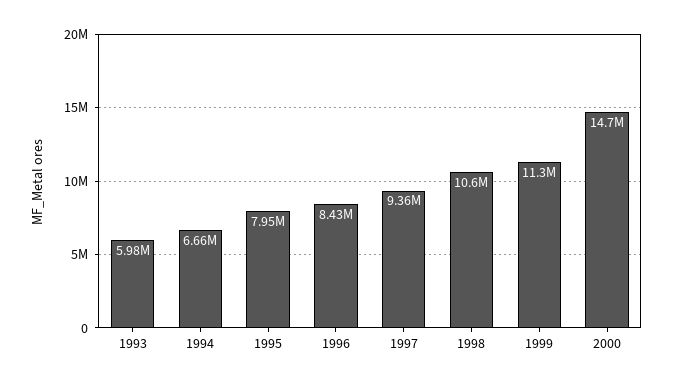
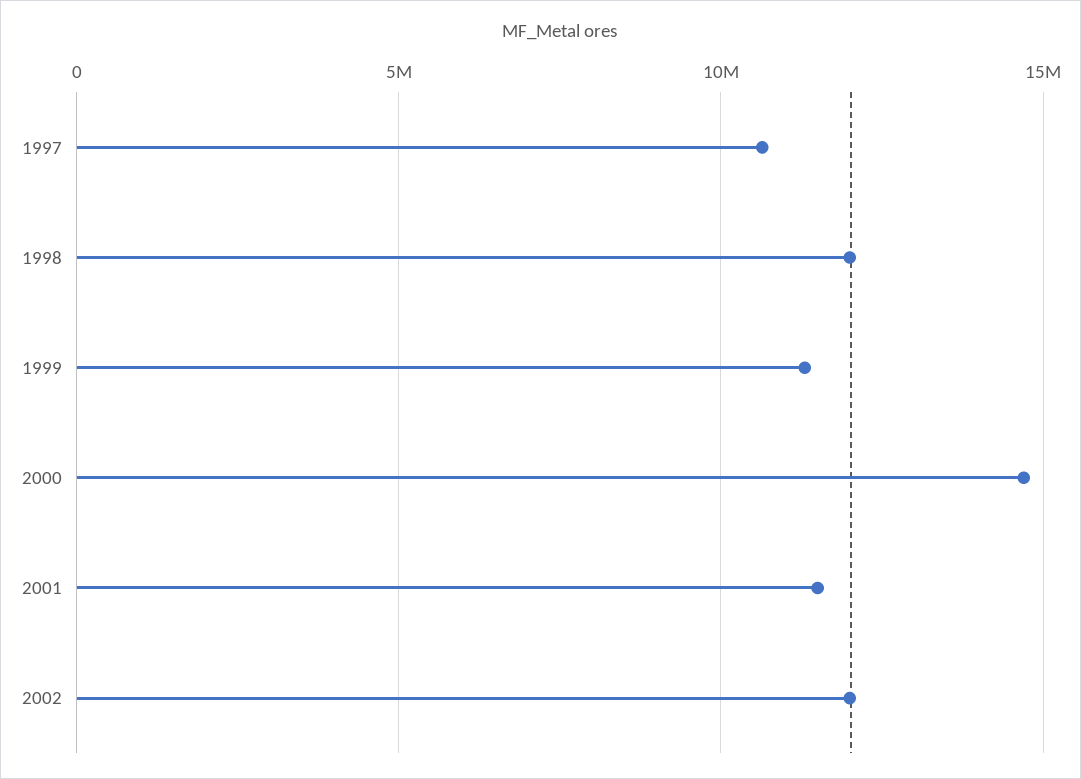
1993: 5980000 -> none
1994: 6660000 -> none
1995: 7950000 -> none
1996: 8430000 -> none
1997: 9360000 -> 10500000
1998: 10600000 -> 12000000
2001: none -> 11500000
2002: none -> 12000000

